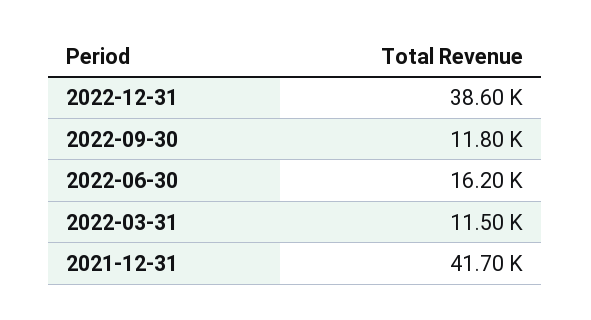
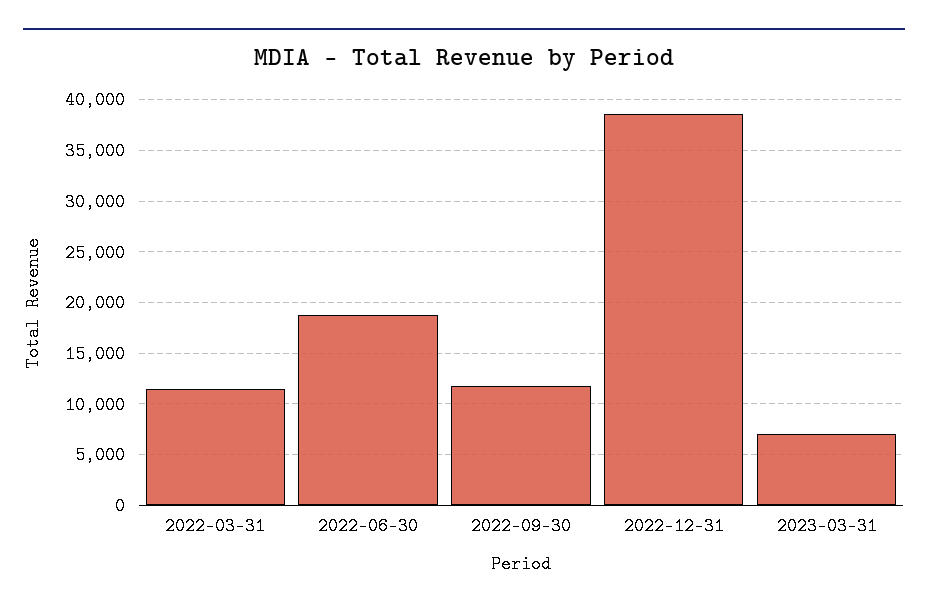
2022-06-30: 16200 -> 19000
2021-12-31: 41700 -> none
2023-03-31: none -> 7000

